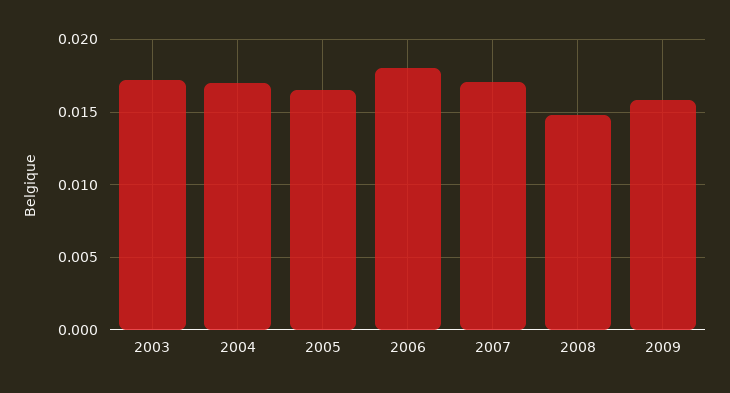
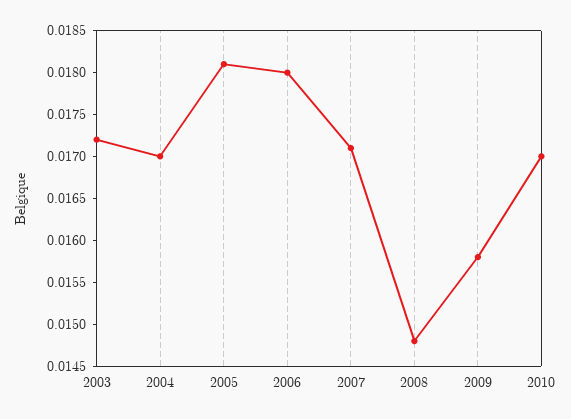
2005: 0.0165 -> 0.0181
2010: none -> 0.017

